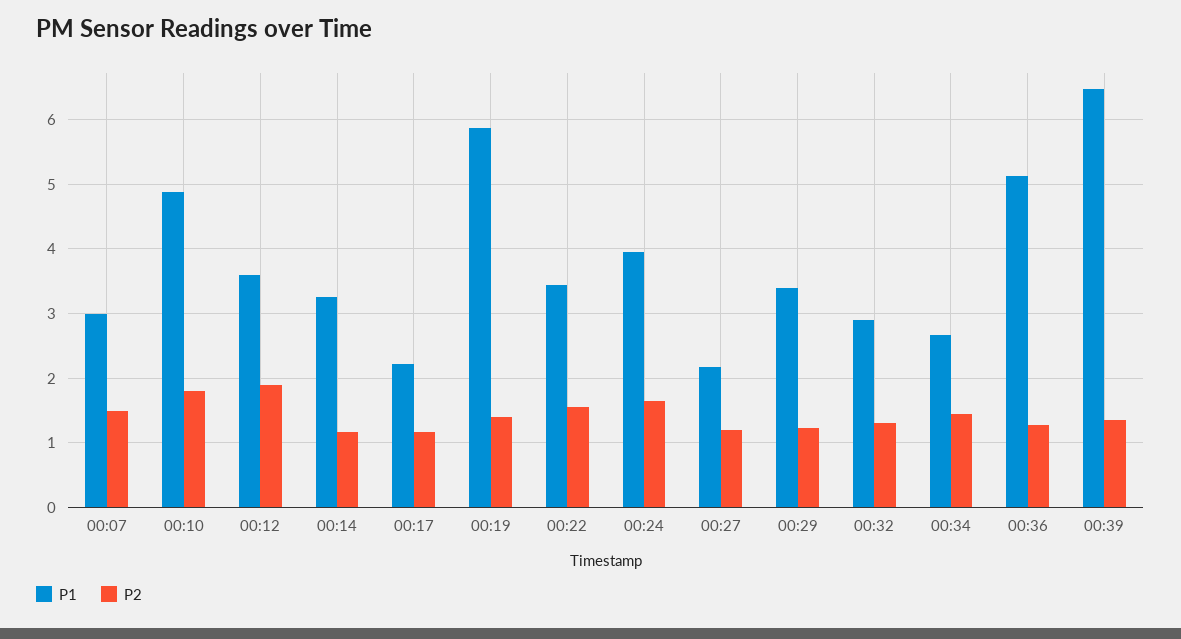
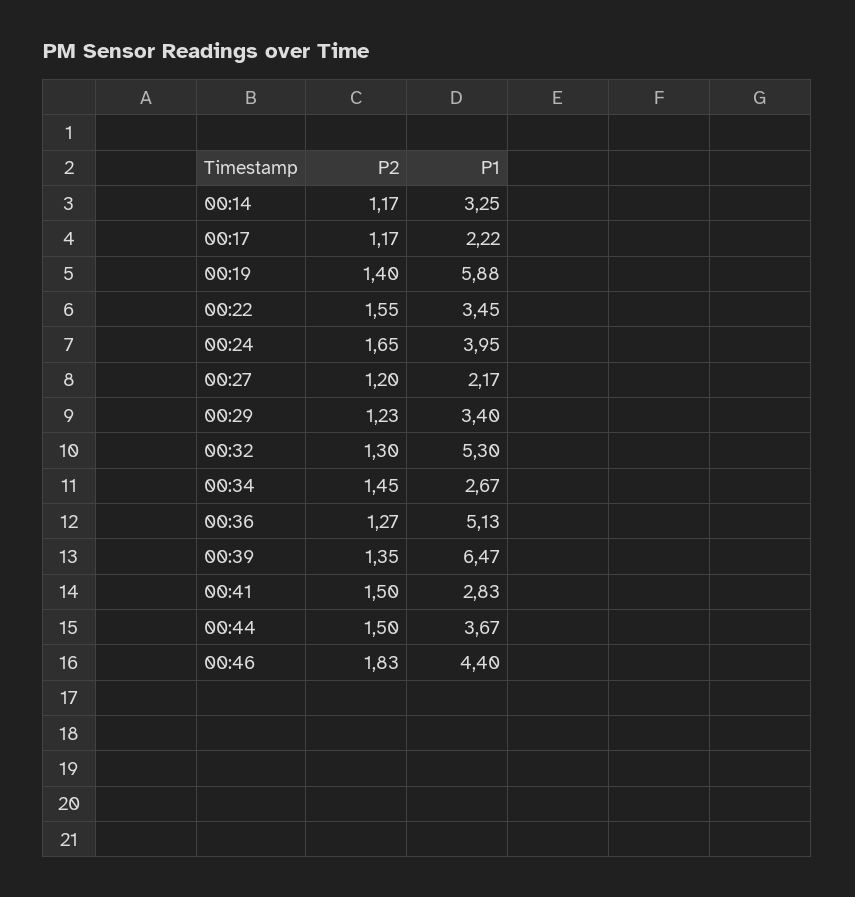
P1, 00:07: 3 -> none
P2, 00:07: 1.5 -> none
P1, 00:10: 4.9 -> none
P2, 00:10: 1.8 -> none
P1, 00:12: 3.6 -> none
P2, 00:12: 1.9 -> none
P1, 00:32: 2.9 -> 5.3
P2, 00:41: none -> 1.5
P1, 00:41: none -> 2.83
P2, 00:44: none -> 1.5
P1, 00:44: none -> 3.67
P2, 00:46: none -> 1.83
P1, 00:46: none -> 4.4

